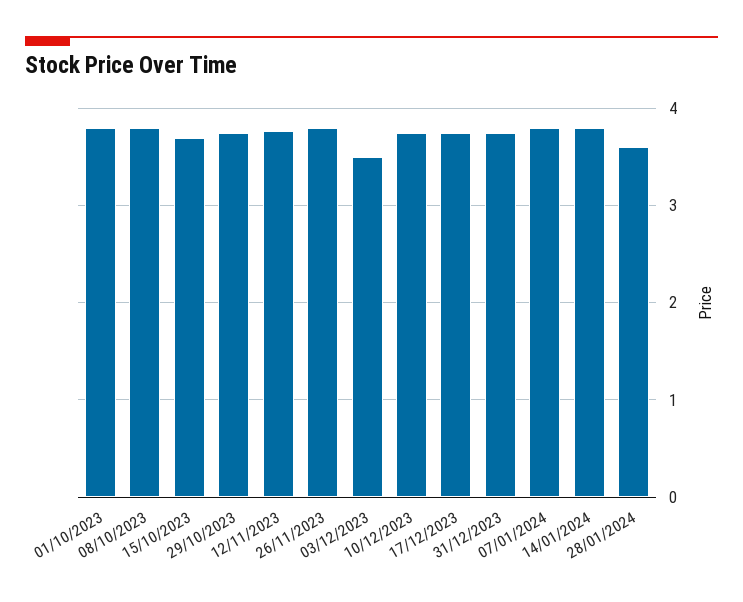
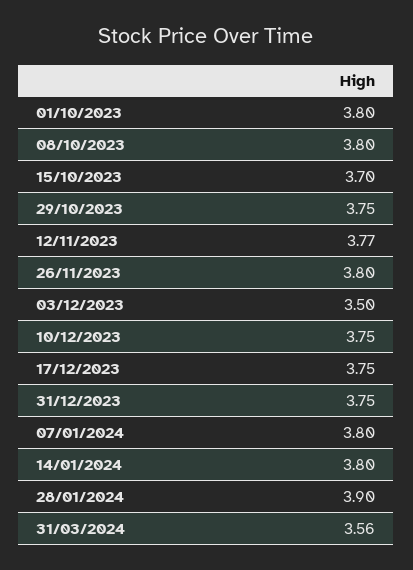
28/01/2024: 3.6 -> 3.9
31/03/2024: none -> 3.56

